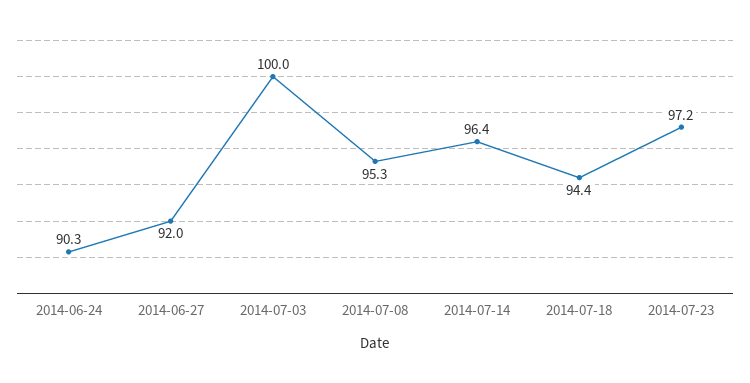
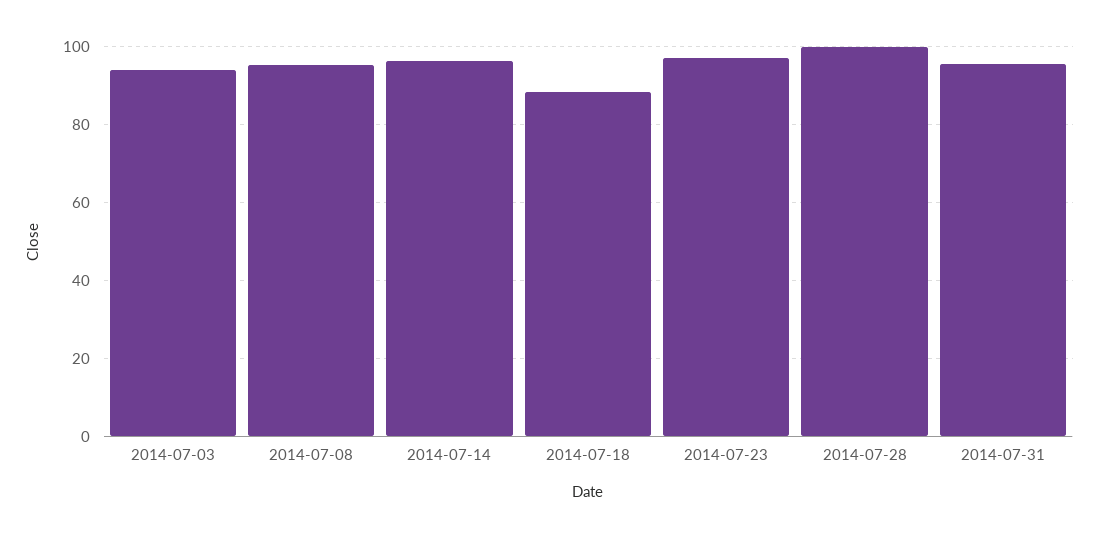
2014-06-24: 90.3 -> none
2014-06-27: 92 -> none
2014-07-03: 100 -> 94
2014-07-18: 94.4 -> 88
2014-07-28: none -> 100
2014-07-31: none -> 96

